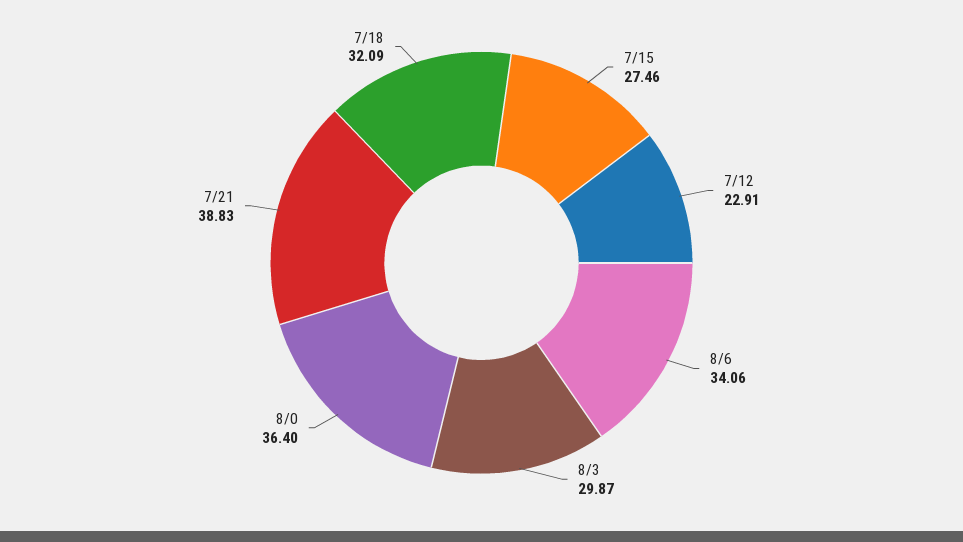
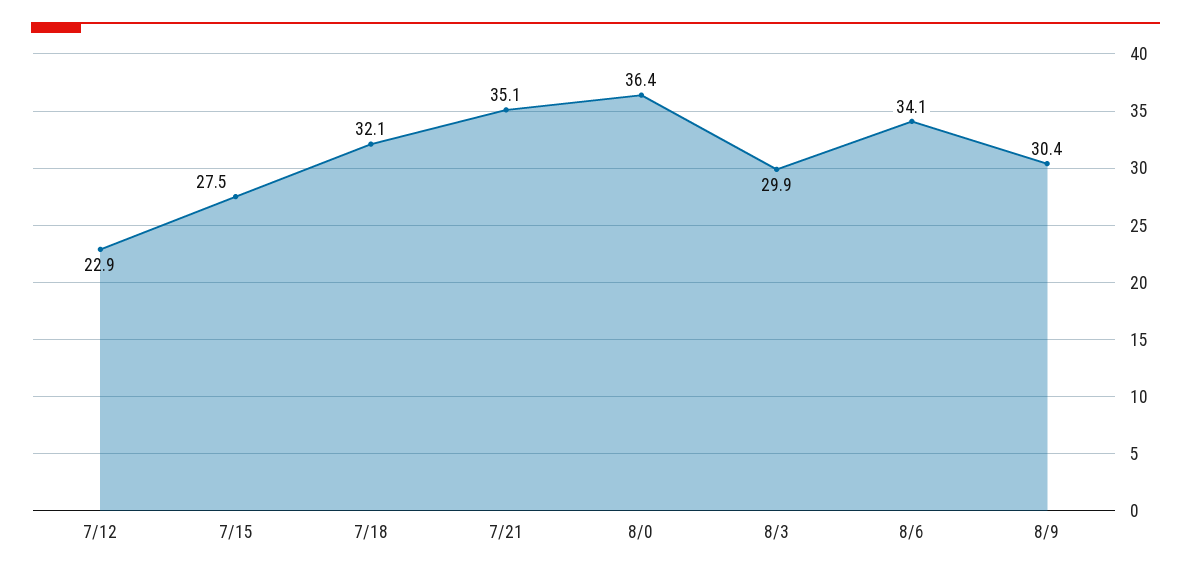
7/21: 38.83 -> 35.1
8/9: none -> 30.4

